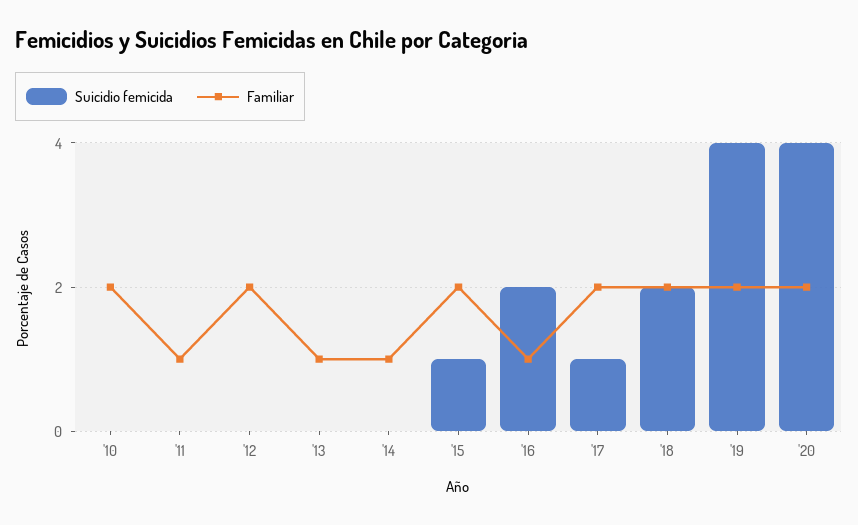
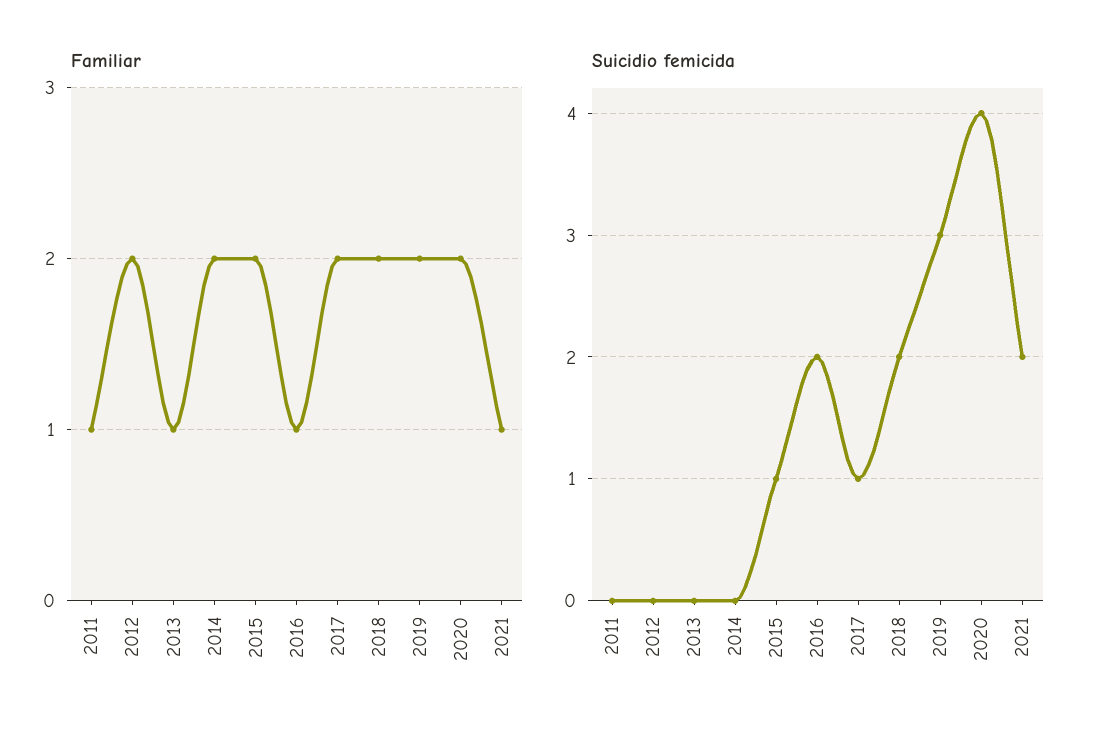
Suicidio femicida, '10: 0 -> none
Familiar, '10: 2 -> none
Familiar, '14: 1 -> 2
Suicidio femicida, '19: 4 -> 3
Familiar, 2021: none -> 1
Suicidio femicida, 2021: none -> 2

